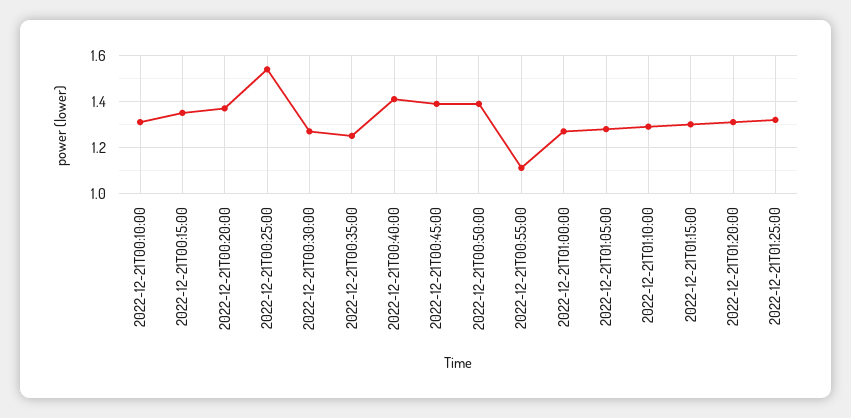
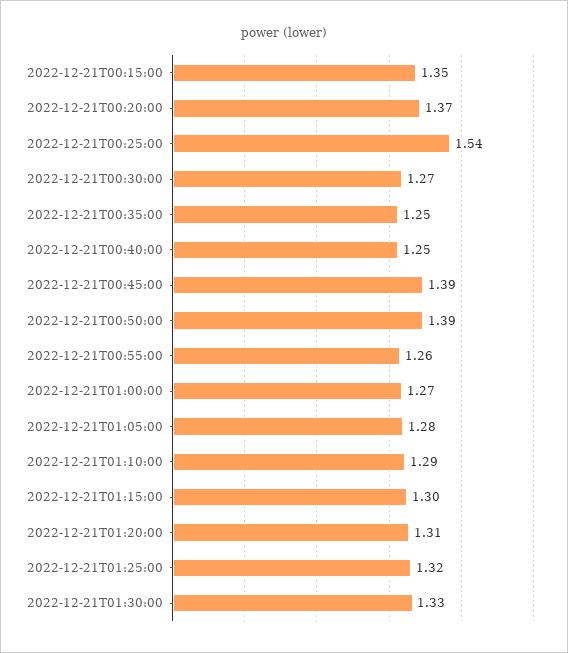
2022-12-21T00:10:00: 1.3 -> none
2022-12-21T00:40:00: 1.4 -> 1.25
2022-12-21T00:55:00: 1.1 -> 1.26
2022-12-21T01:30:00: none -> 1.33

